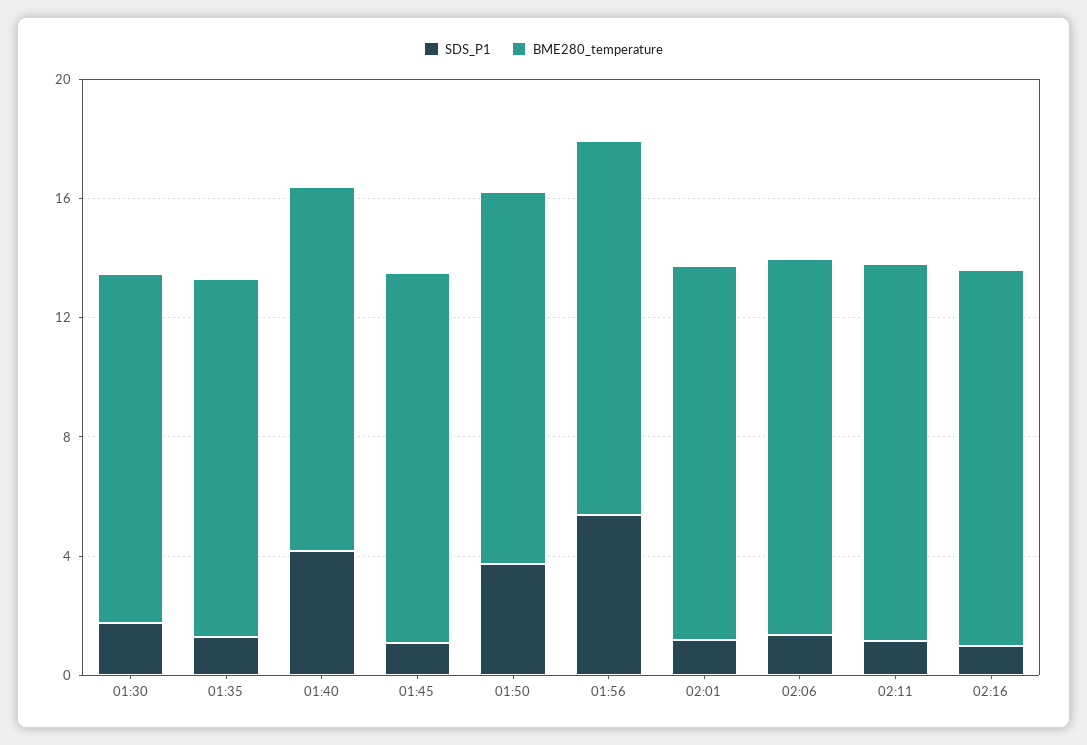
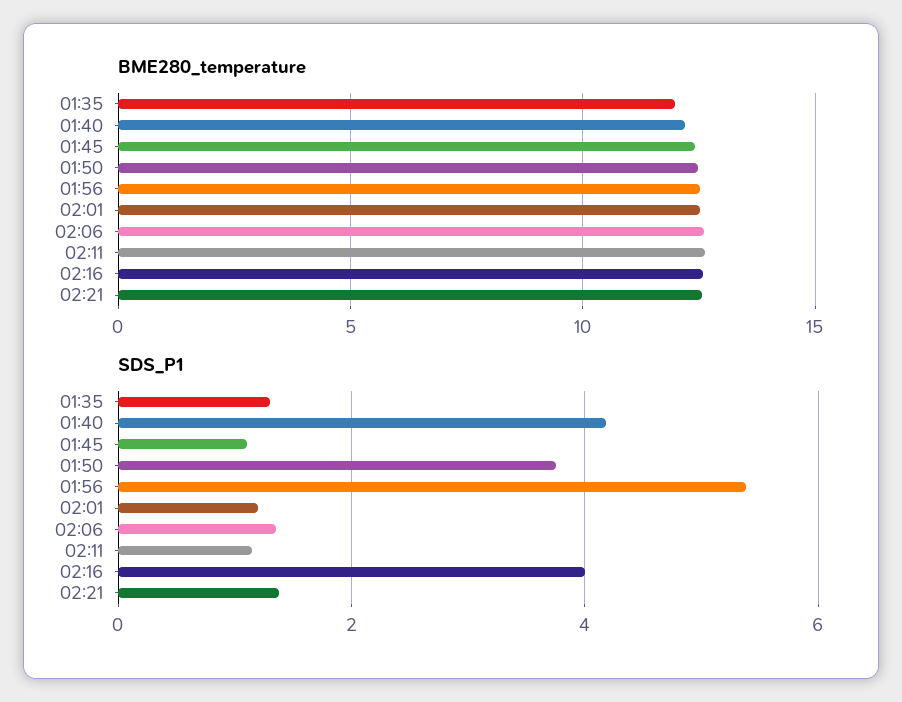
SDS_P1, 01:30: 2 -> none
BME280_temperature, 01:30: 12 -> none
SDS_P1, 02:16: 1 -> 4
BME280_temperature, 02:21: none -> 12.5
SDS_P1, 02:21: none -> 1.4

